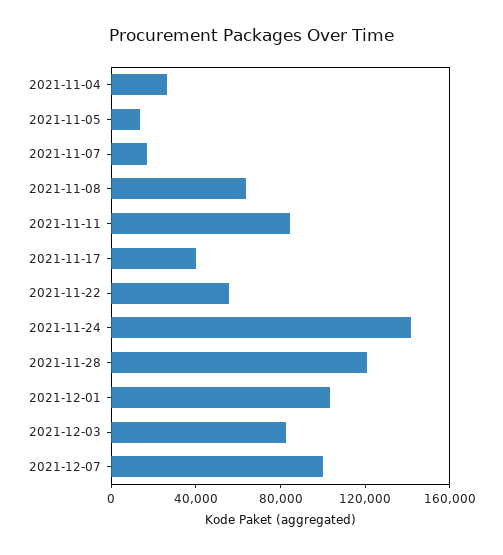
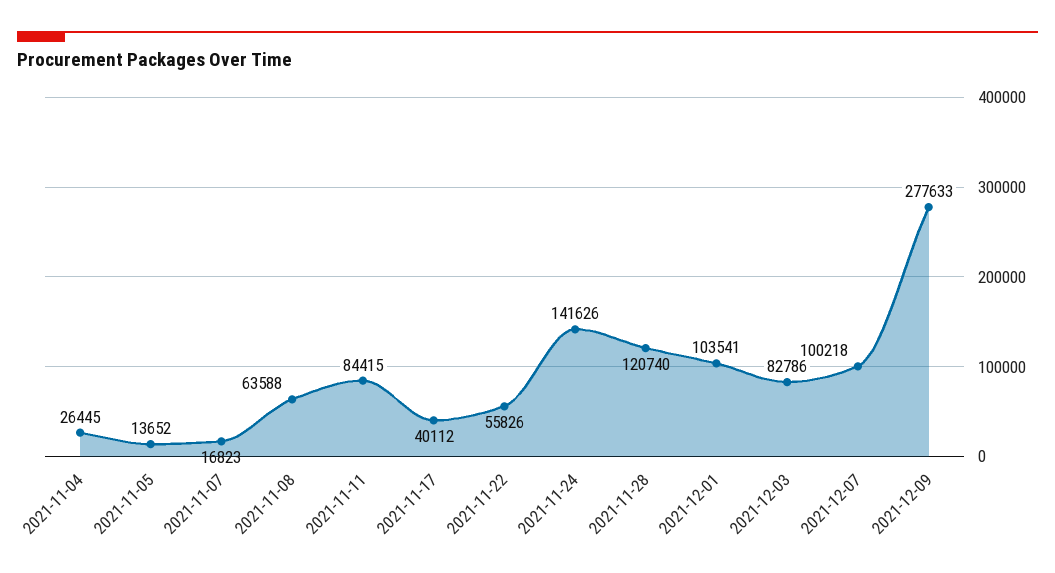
2021-12-09: none -> 277633

